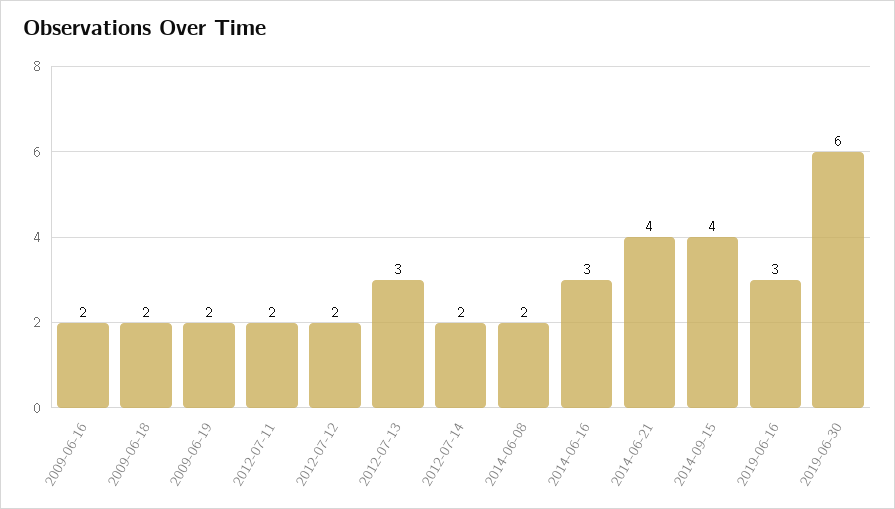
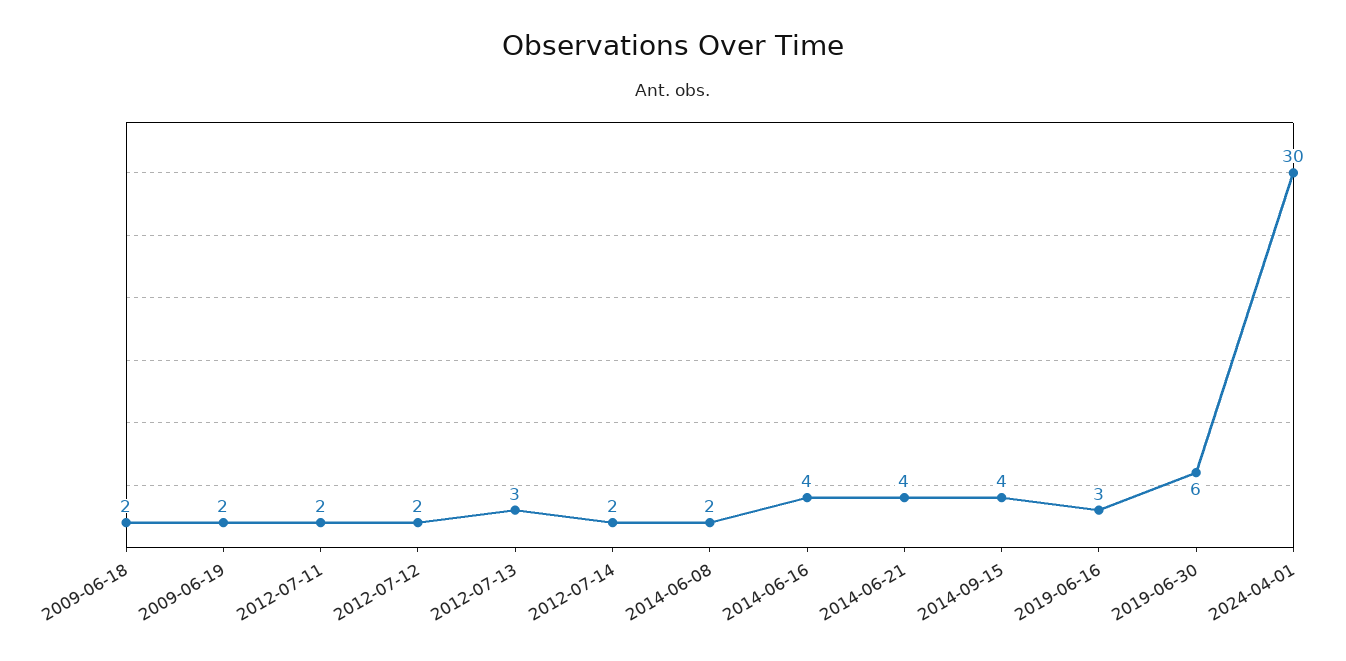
2009-06-16: 2 -> none
2014-06-16: 3 -> 4
2024-04-01: none -> 30

